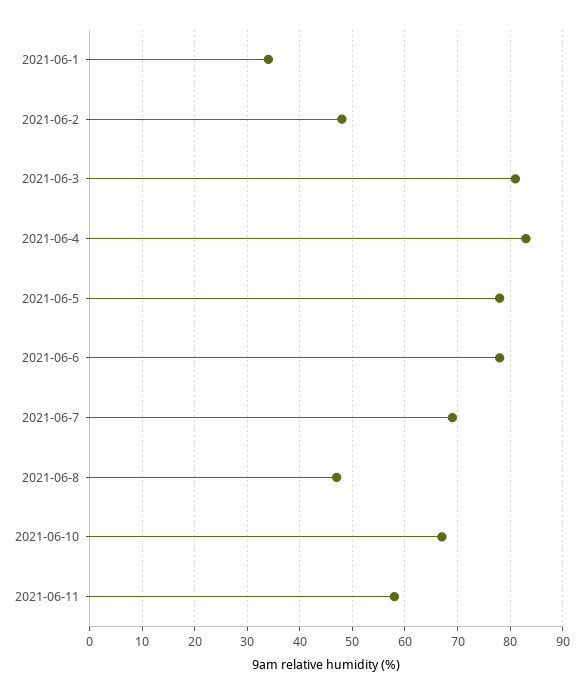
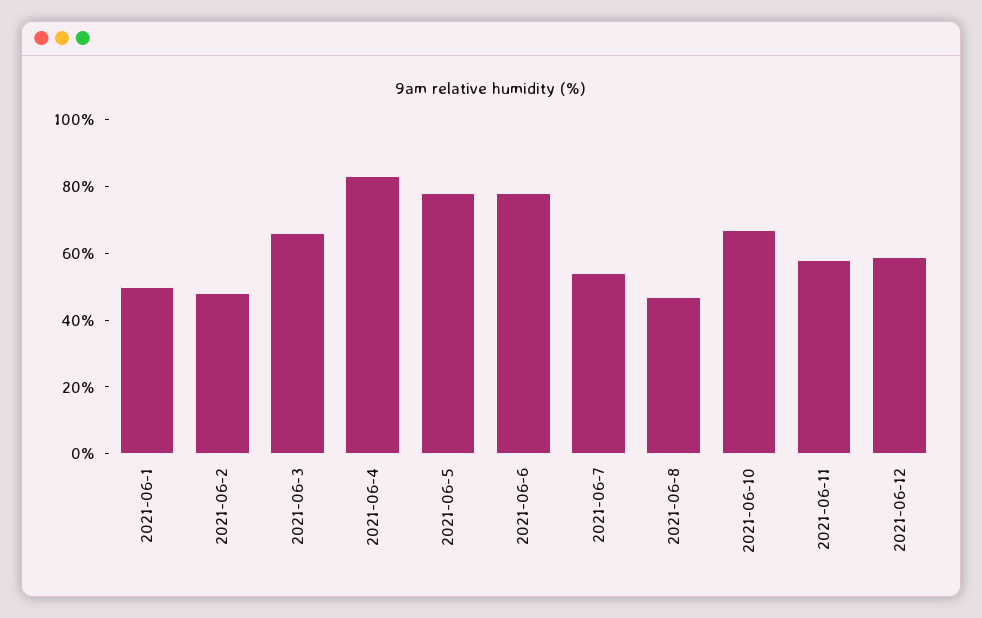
2021-06-1: 35 -> 50
2021-06-3: 80 -> 65
2021-06-7: 70 -> 55
2021-06-12: none -> 60

